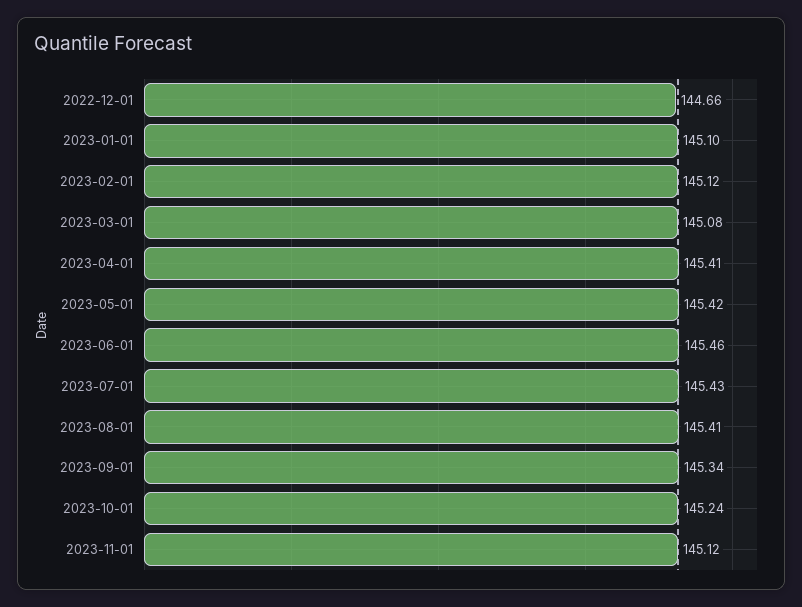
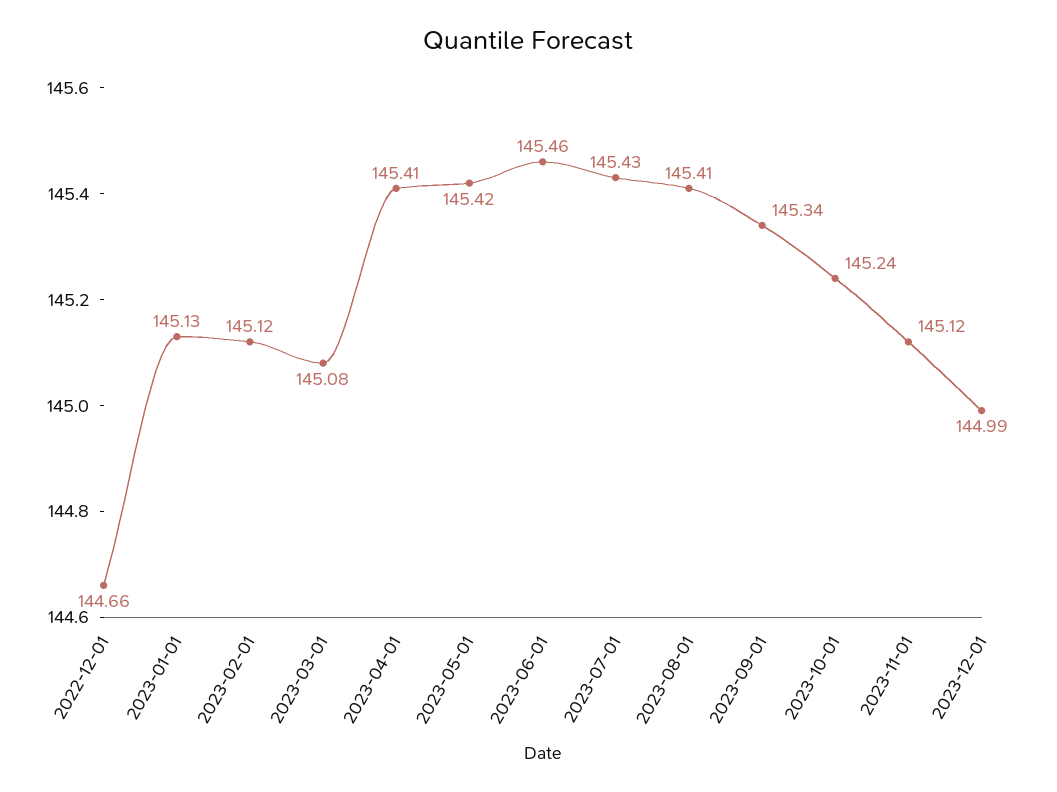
2023-01-01: 145.1 -> 145.13
2023-12-01: none -> 144.99

